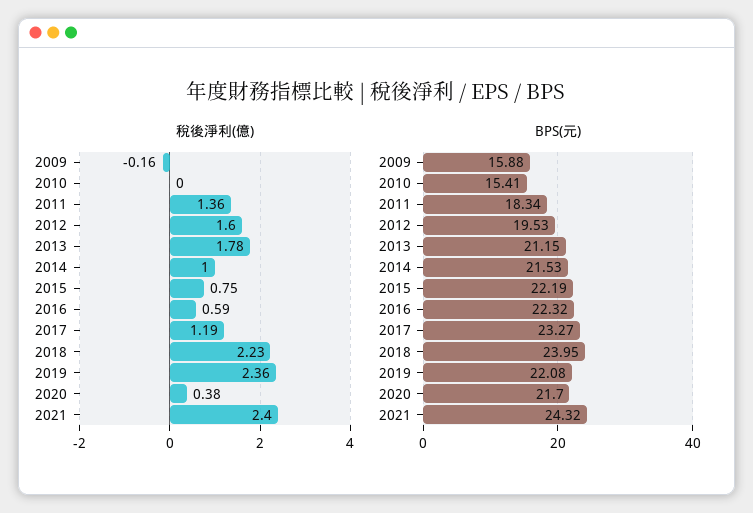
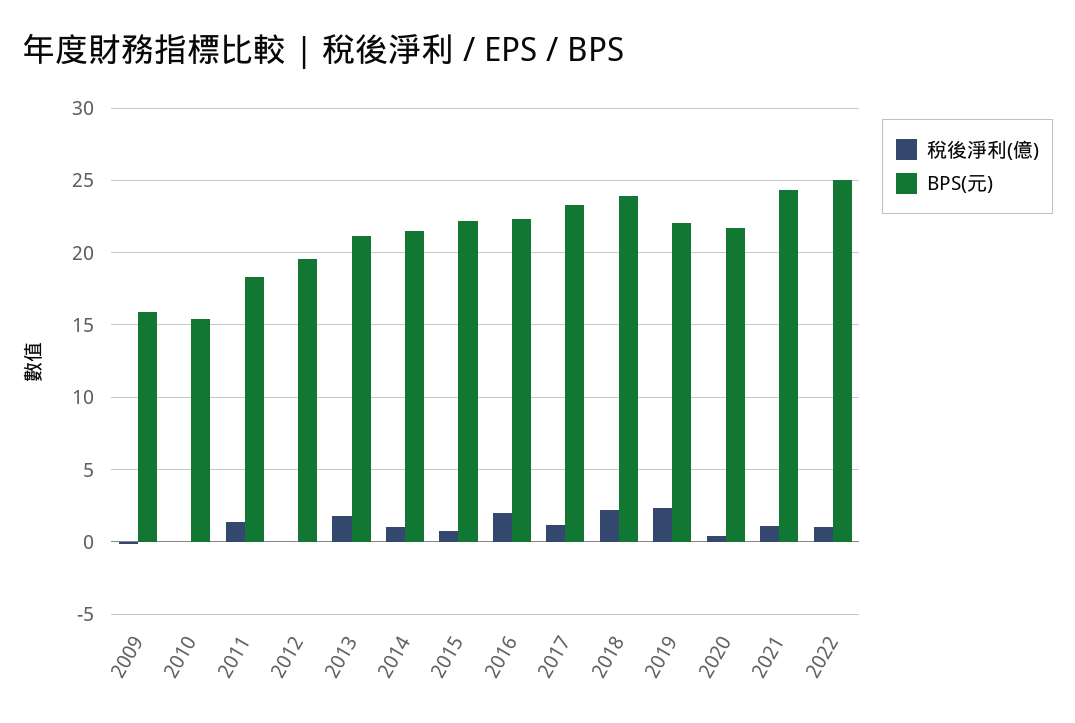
稅後淨利(億), 2012: 1.6 -> 0
稅後淨利(億), 2016: 0.59 -> 2
稅後淨利(億), 2021: 2.4 -> 1
稅後淨利(億), 2022: none -> 1
BPS(元), 2022: none -> 25

